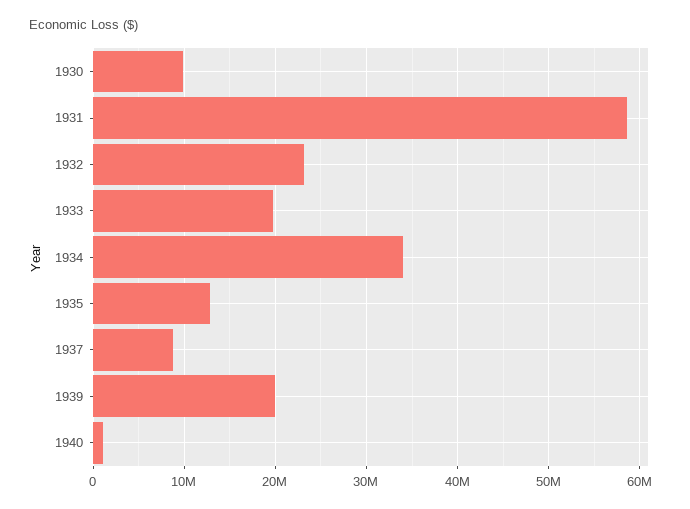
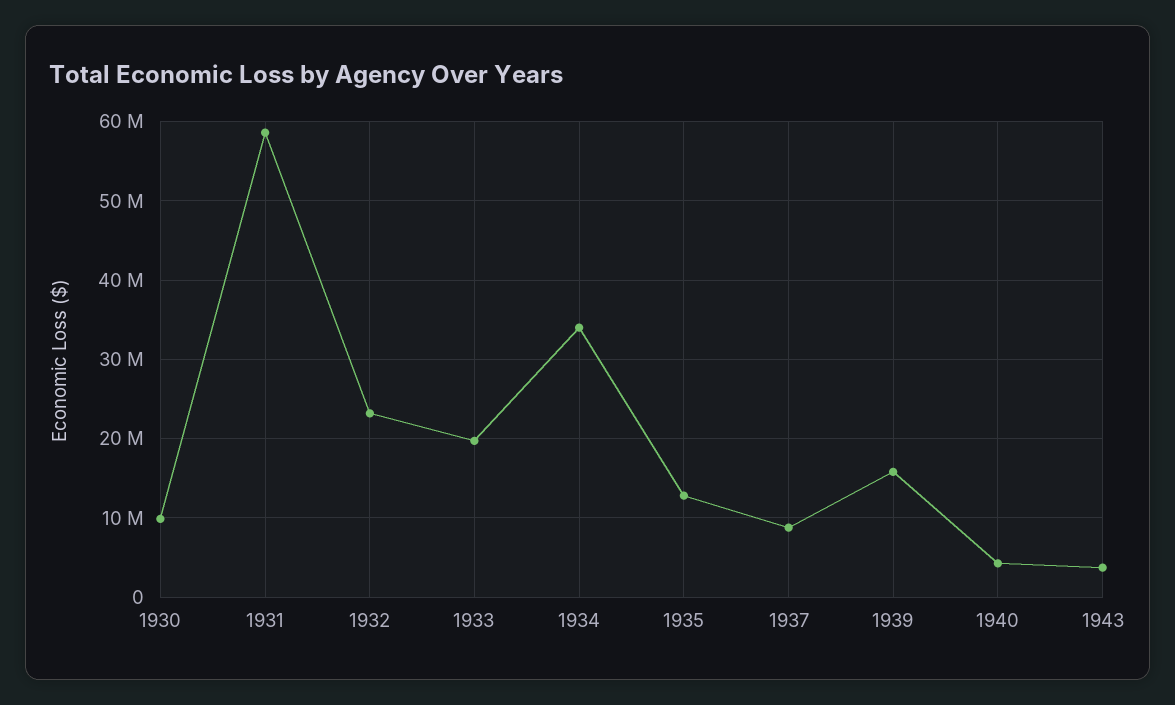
1939: 20000000 -> 16000000
1940: 1000000 -> 4000000
1943: none -> 4000000

